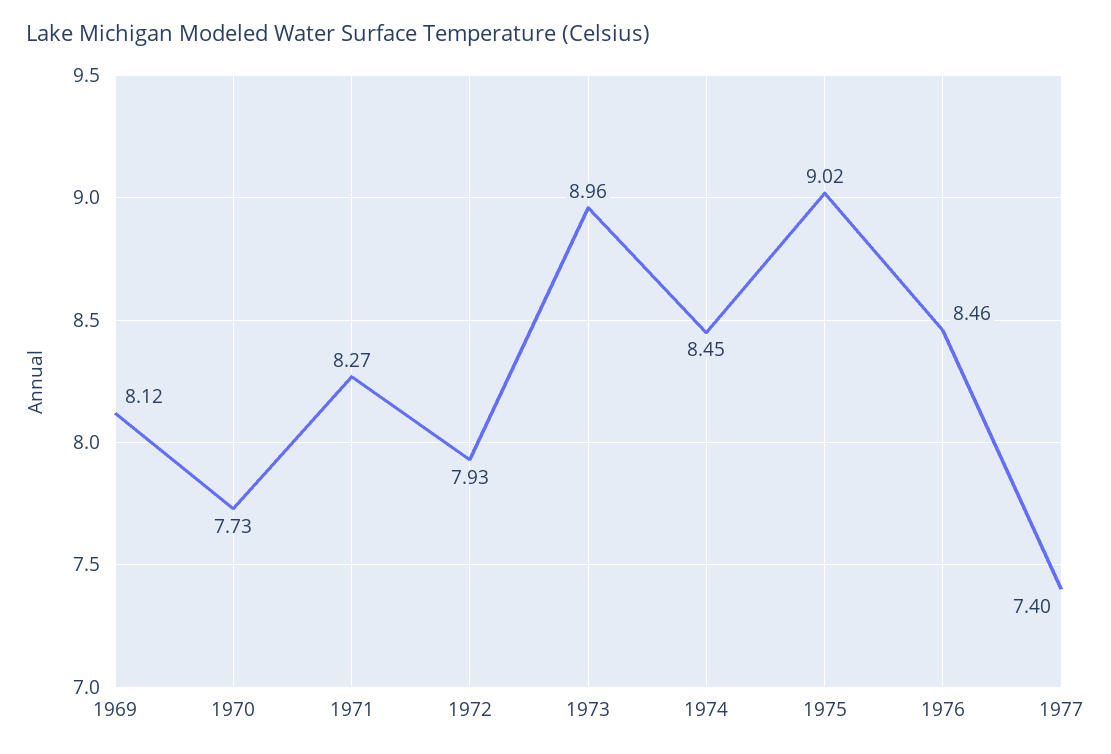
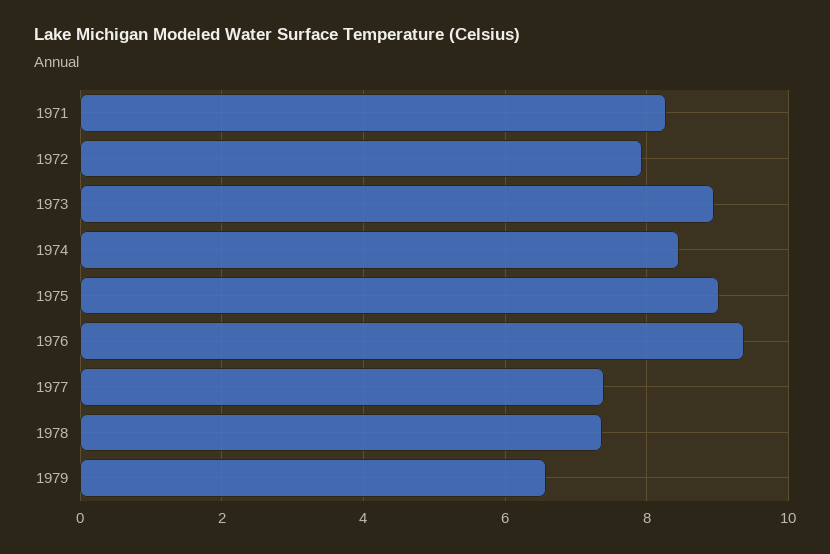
1969: 8.12 -> none
1970: 7.73 -> none
1976: 8.46 -> 9.4
1978: none -> 7.4
1979: none -> 6.6

